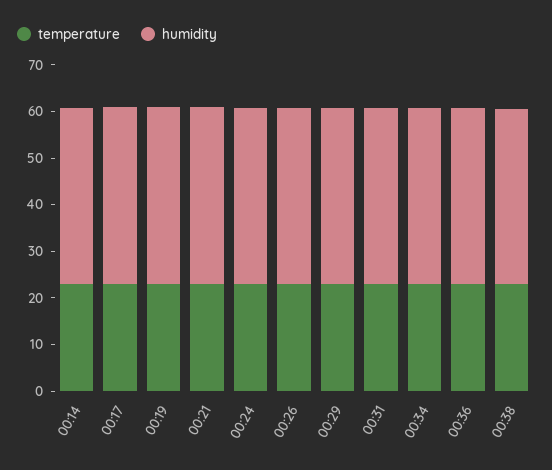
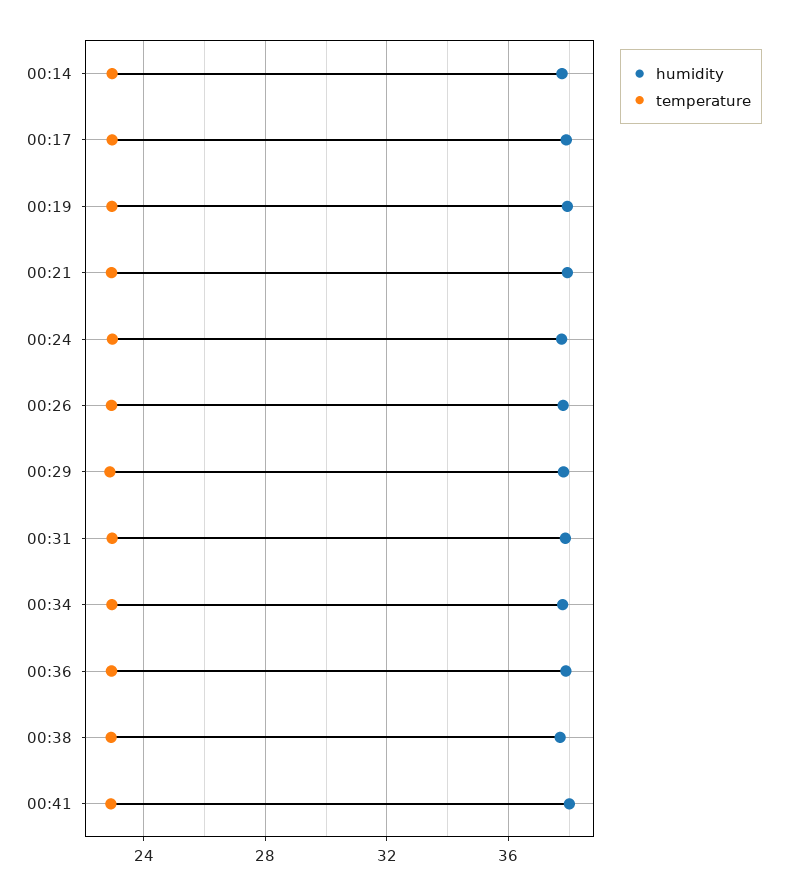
humidity, 00:41: none -> 38
temperature, 00:41: none -> 23

